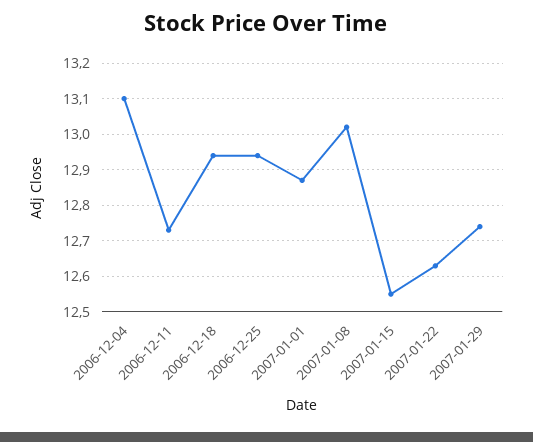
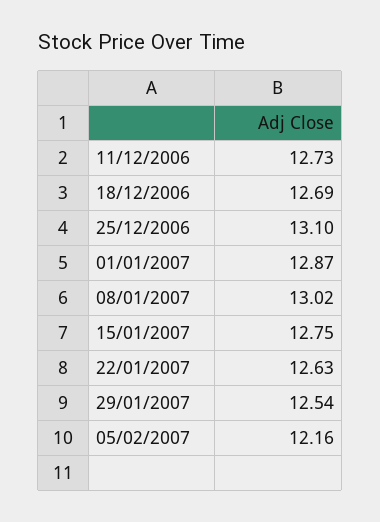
2006-12-04: 13.1 -> none
2006-12-18: 12.95 -> 12.69
2006-12-25: 12.95 -> 13.1
2007-01-15: 12.55 -> 12.75
2007-01-29: 12.75 -> 12.54
05/02/2007: none -> 12.16

